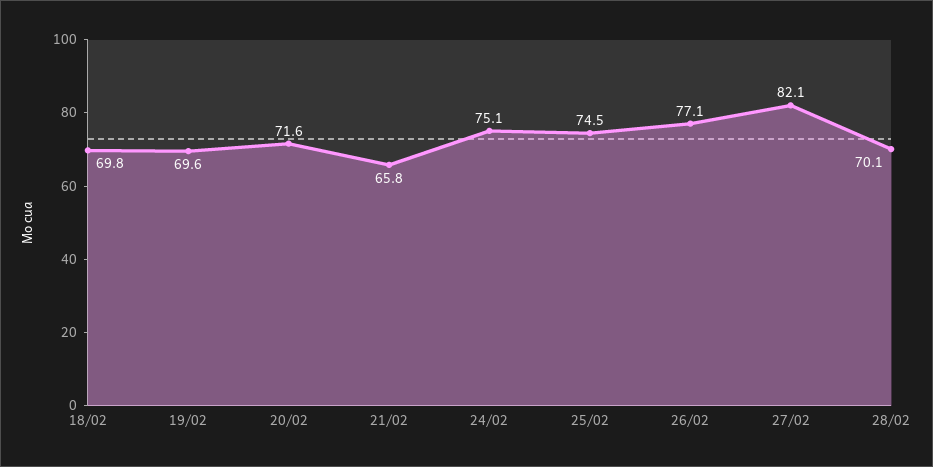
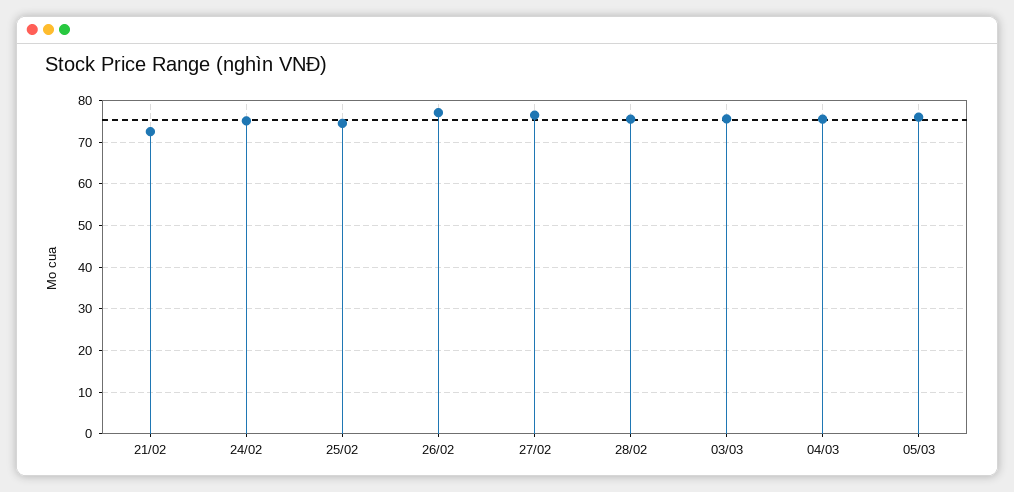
18/02: 69.8 -> none
19/02: 69.6 -> none
20/02: 71.6 -> none
21/02: 65.8 -> 72
27/02: 82.1 -> 76
28/02: 70.1 -> 76
03/03: none -> 76
04/03: none -> 76
05/03: none -> 76

